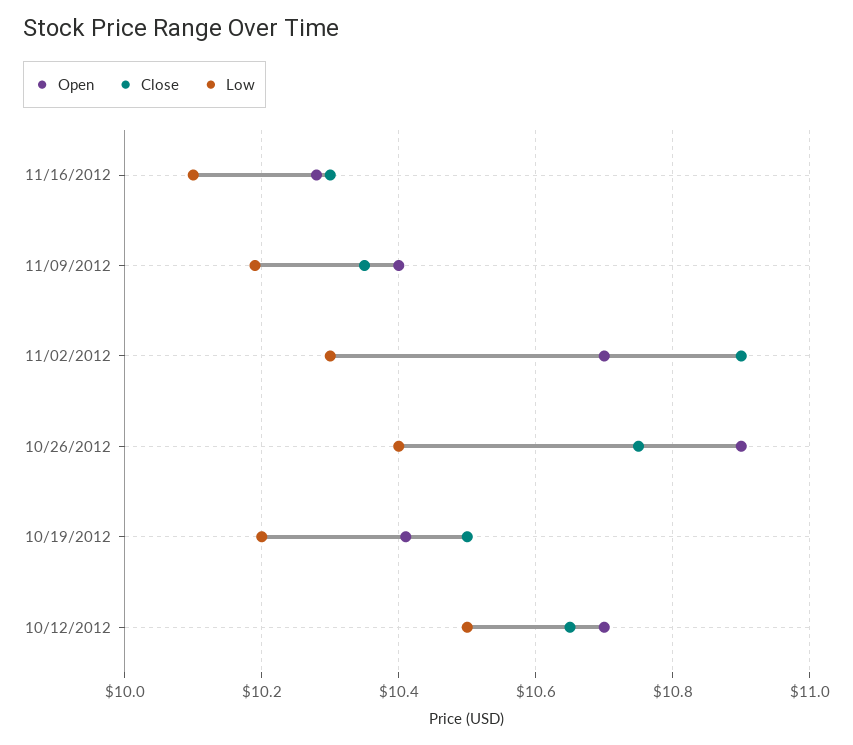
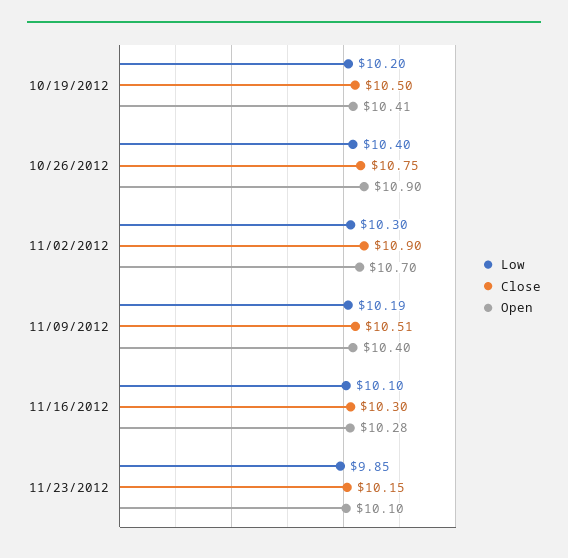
Close, 11/09/2012: 10.35 -> 10.51
Open, 10/12/2012: 10.7 -> none
Close, 10/12/2012: 10.65 -> none
Low, 10/12/2012: 10.5 -> none
Low, 11/23/2012: none -> 9.85
Close, 11/23/2012: none -> 10.15
Open, 11/23/2012: none -> 10.1

